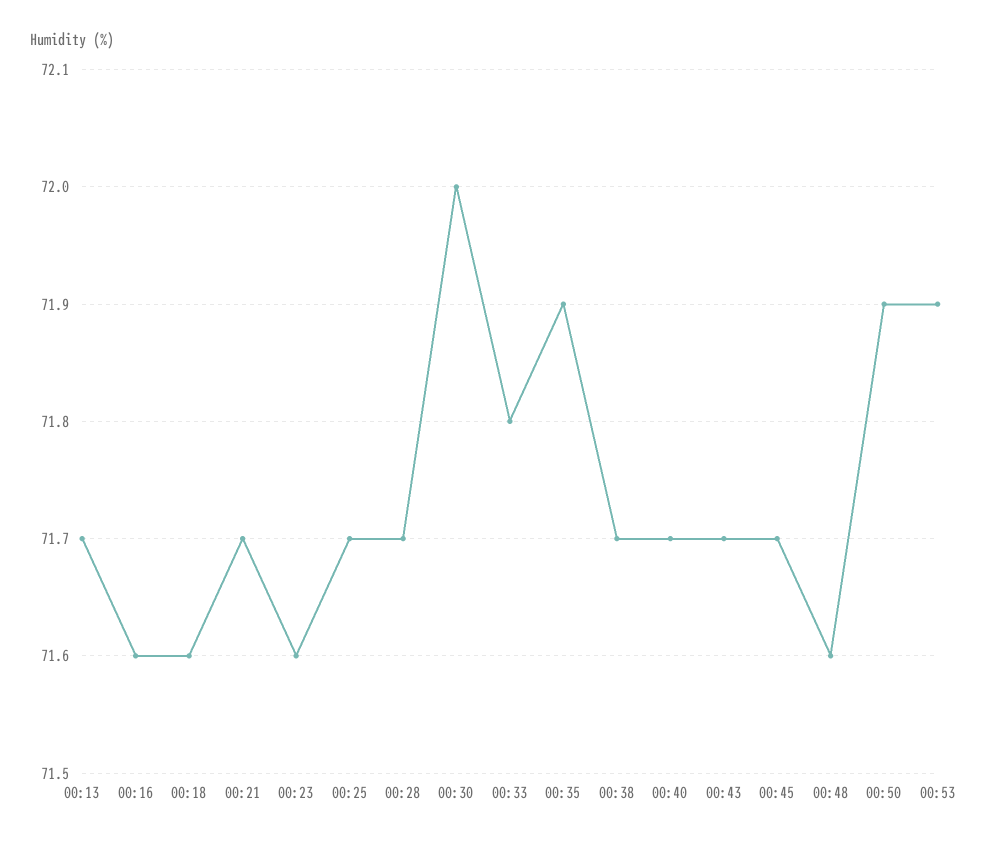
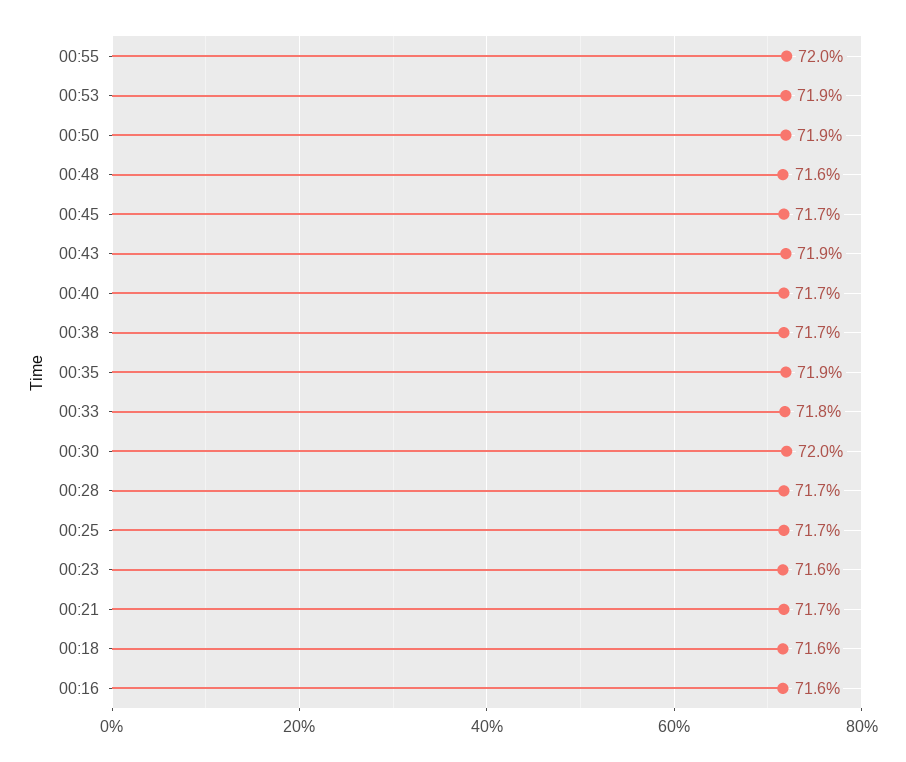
00:13: 71.7 -> none
00:43: 71.7 -> 71.9
00:55: none -> 72

